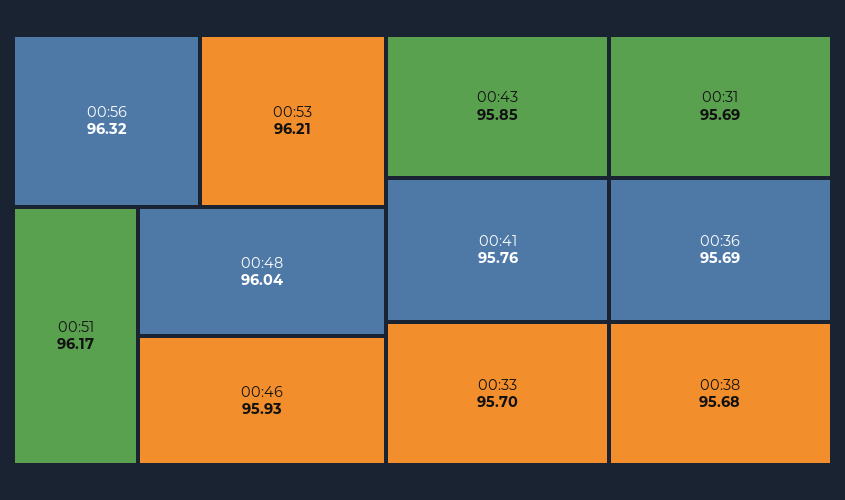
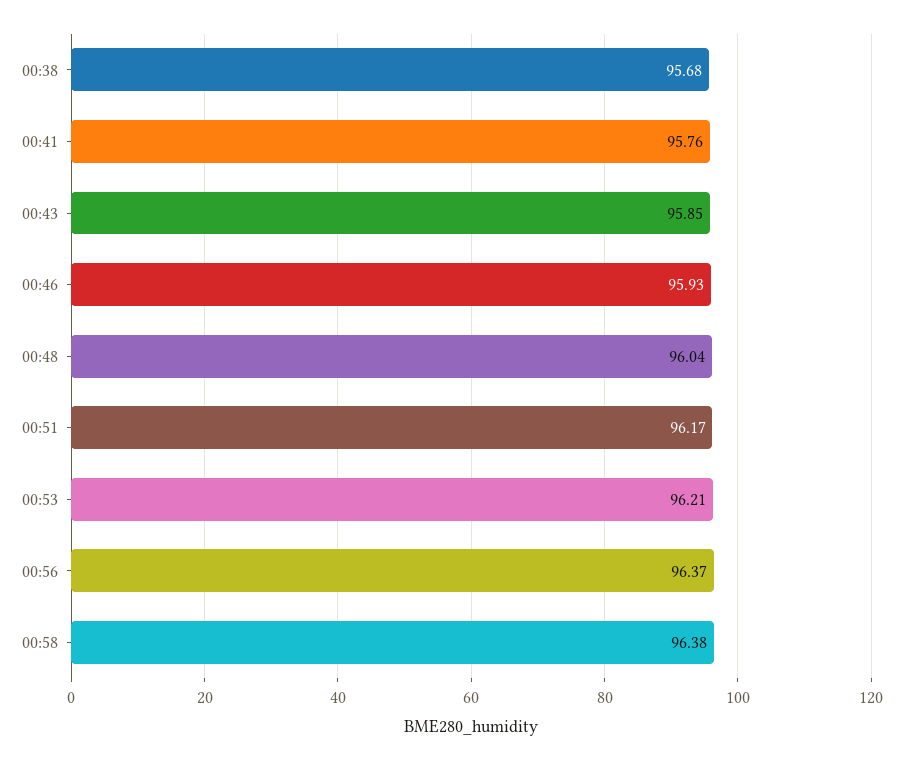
00:56: 96.32 -> 96.37
00:33: 95.7 -> none
00:31: 95.69 -> none
00:36: 95.69 -> none
00:58: none -> 96.38

